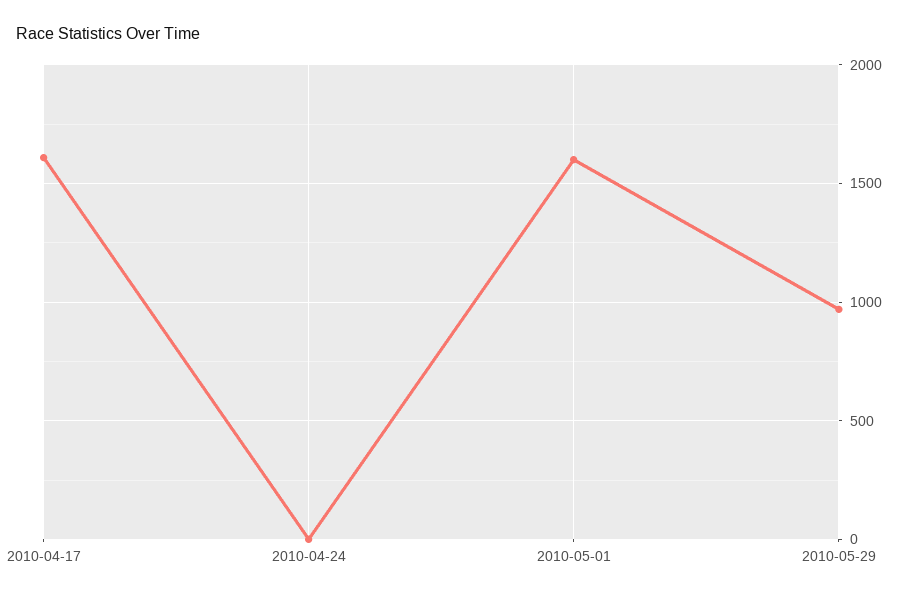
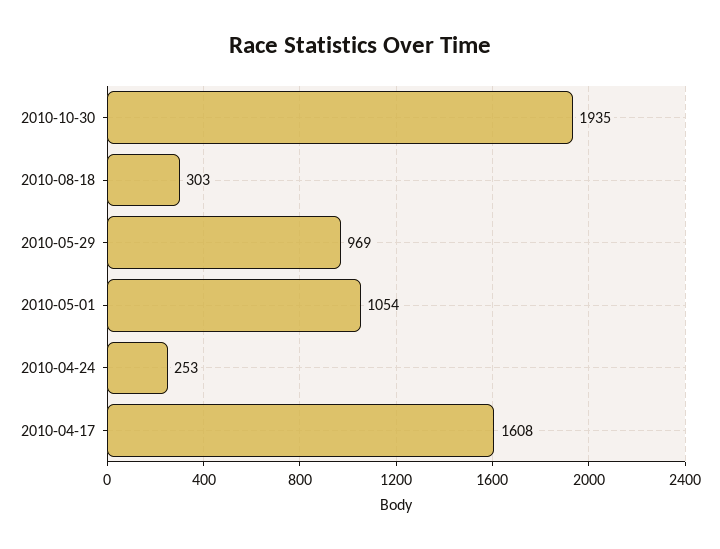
2010-04-24: 0 -> 253
2010-05-01: 1600 -> 1054
2010-10-30: none -> 1935
2010-08-18: none -> 303

